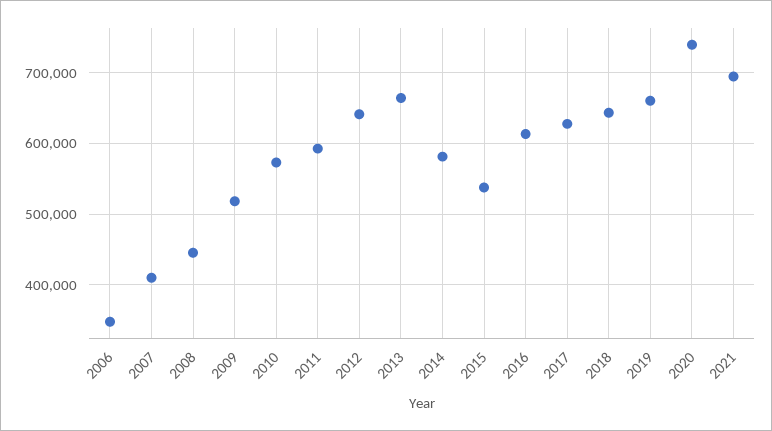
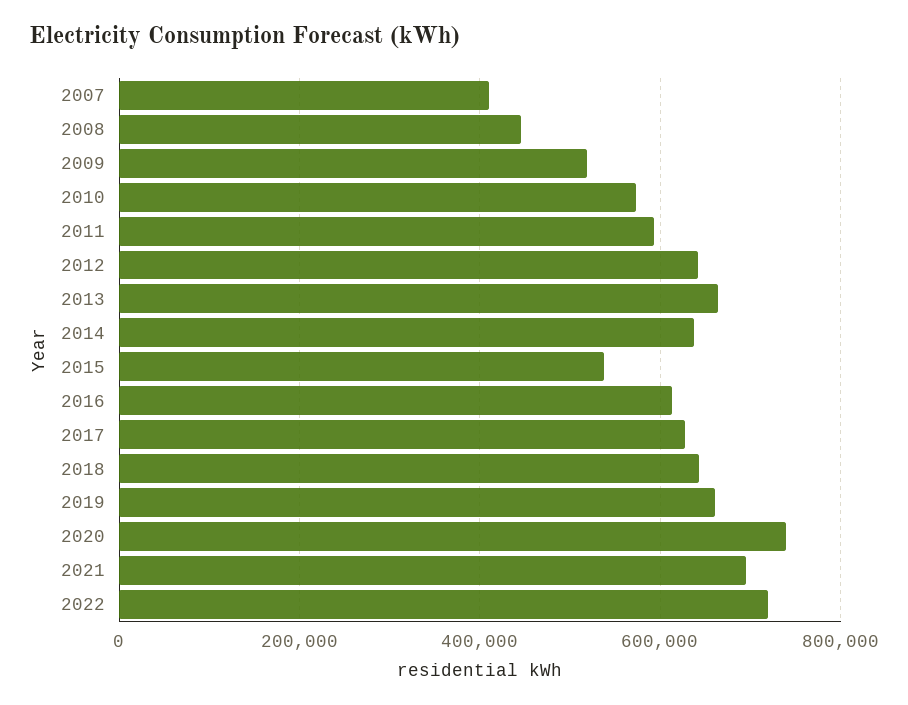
2006: 350000 -> none
2014: 580000 -> 640000
2022: none -> 720000

